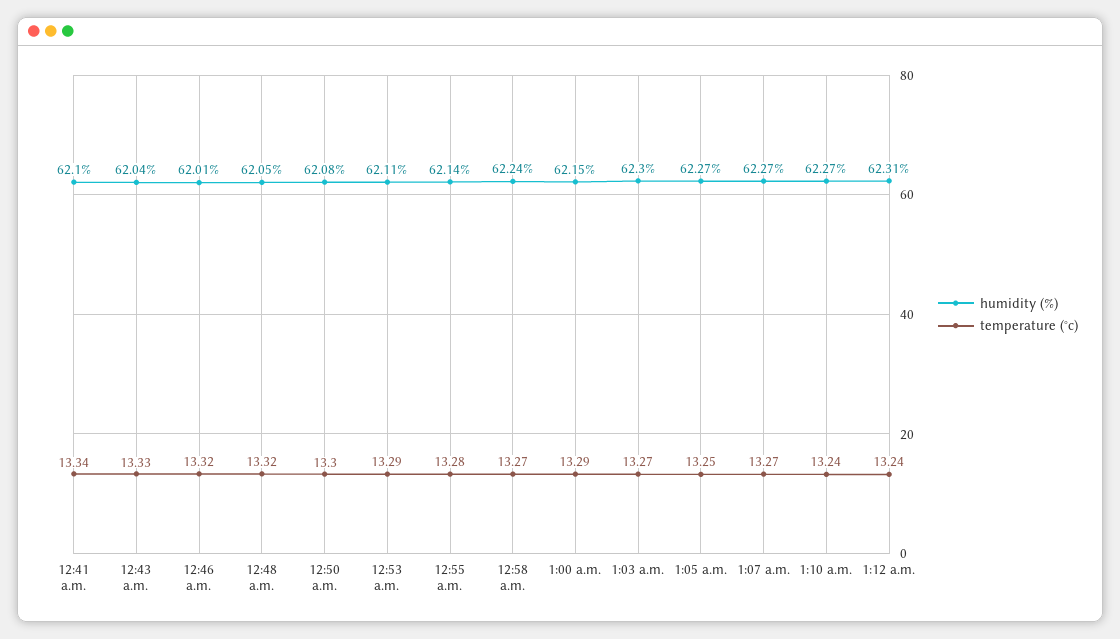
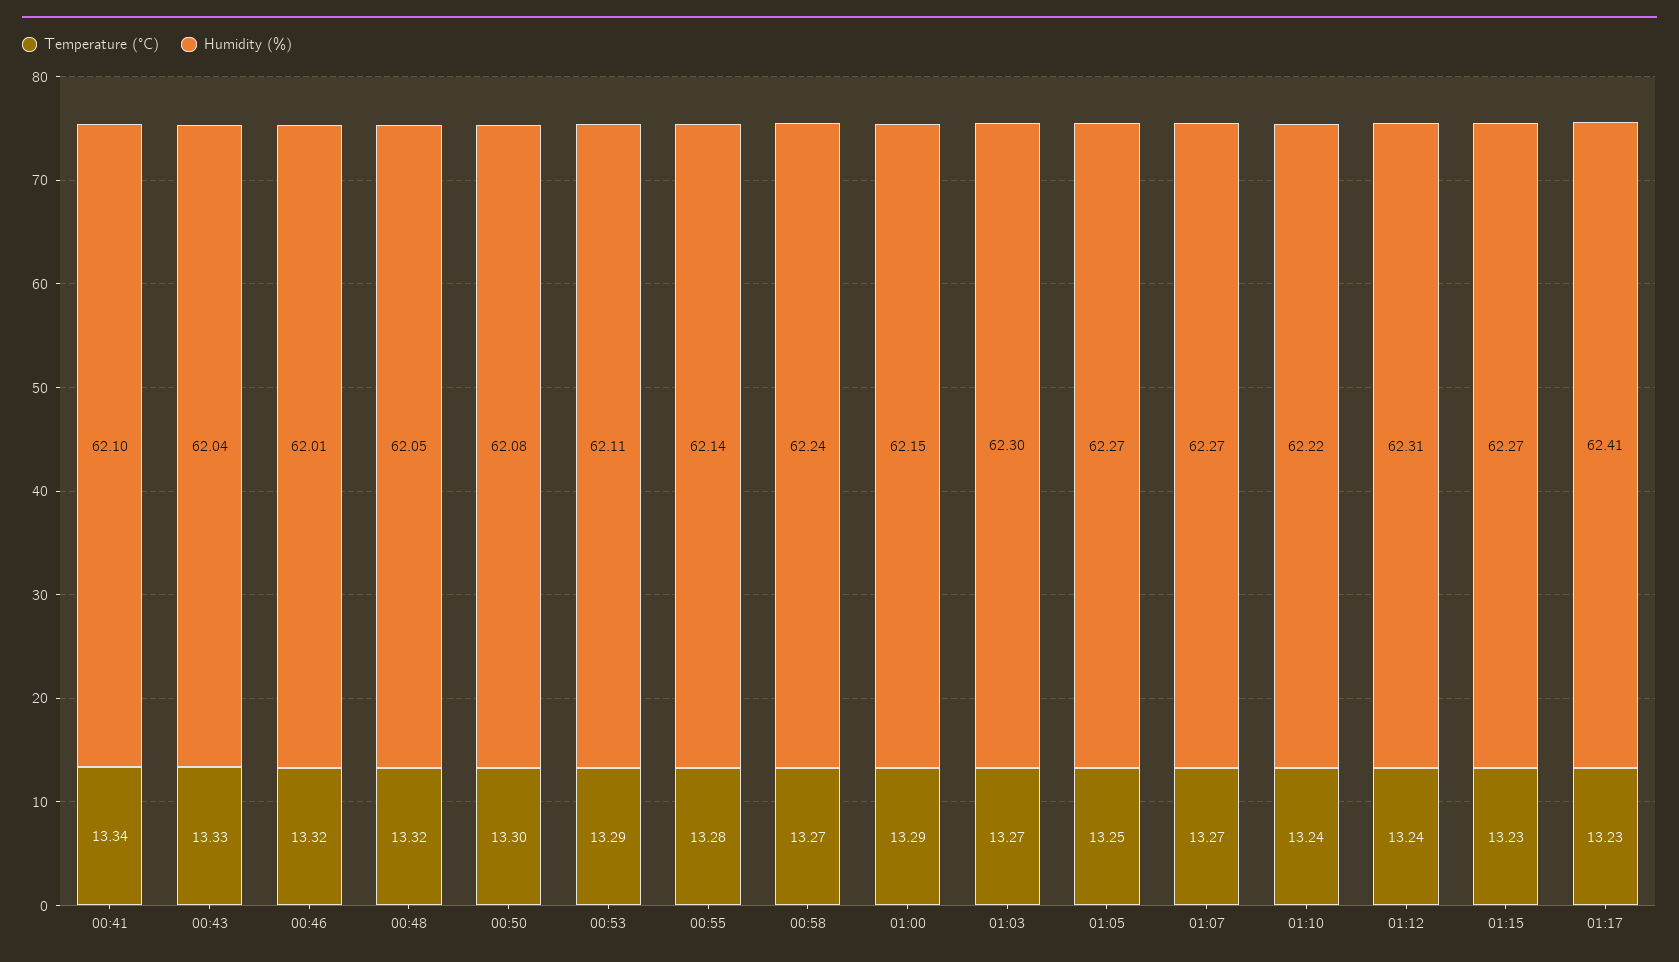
humidity (%), 1:10 a.m.: 62.27 -> 62.22
temperature (°c), 01:15: none -> 13.23
humidity (%), 01:15: none -> 62.27
temperature (°c), 01:17: none -> 13.23
humidity (%), 01:17: none -> 62.41

